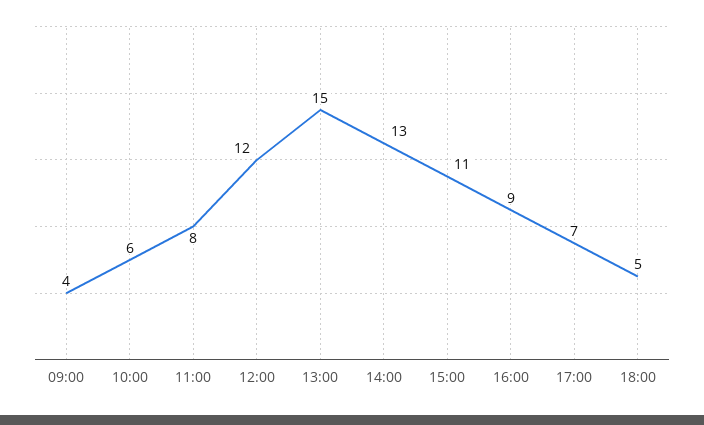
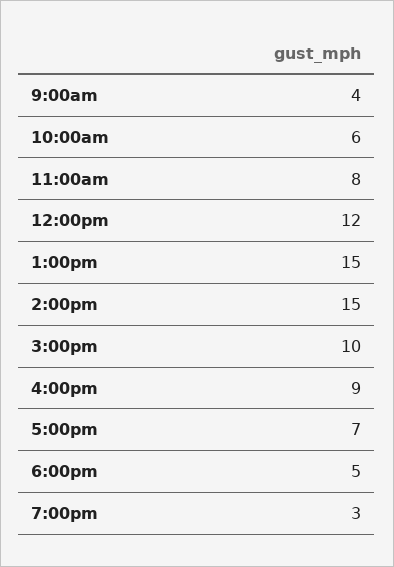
14:00: 13 -> 15
15:00: 11 -> 10
7:00pm: none -> 3

